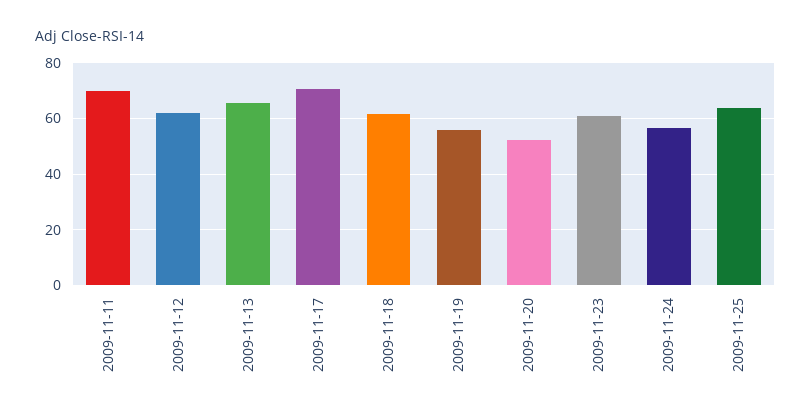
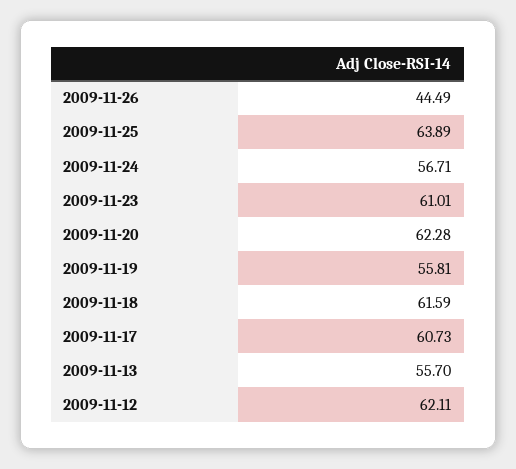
2009-11-11: 70 -> none
2009-11-13: 65 -> 55.7
2009-11-17: 70 -> 60.73
2009-11-20: 52.5 -> 62.28
2009-11-26: none -> 44.49

